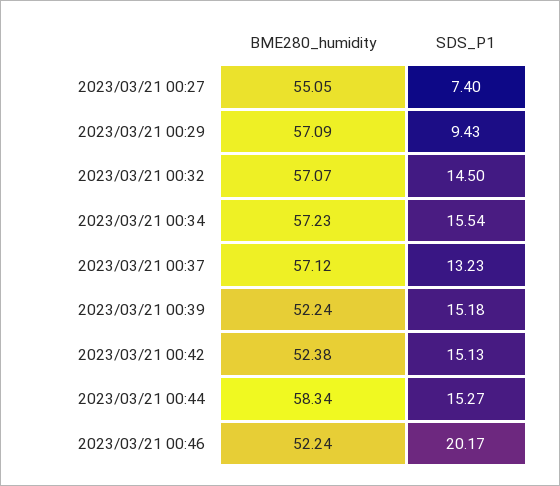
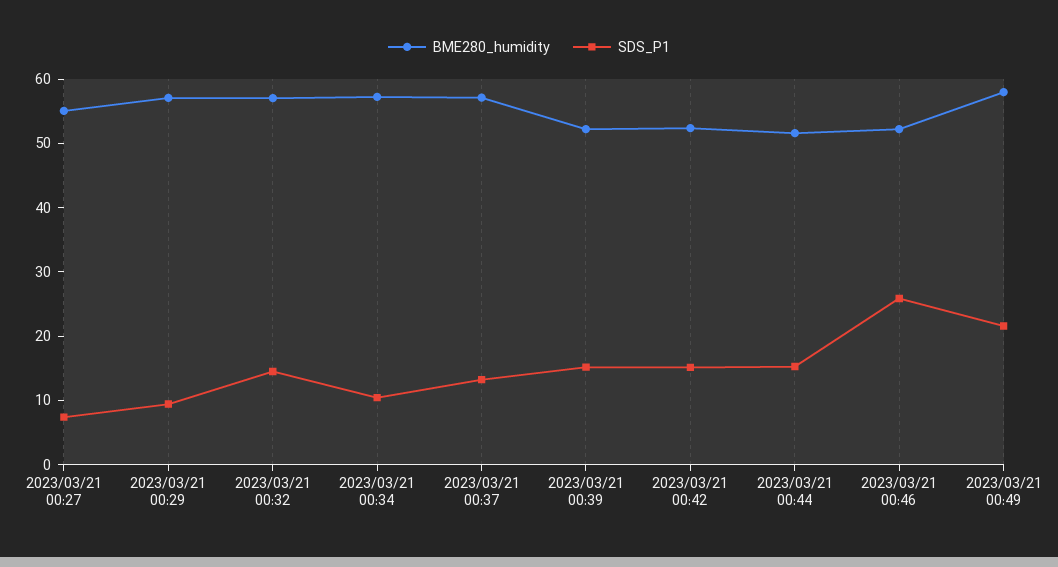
SDS_P1, 2023/03/21 00:34: 15.54 -> 10
BME280_humidity, 2023/03/21 00:44: 58.34 -> 52
SDS_P1, 2023/03/21 00:46: 20.17 -> 26
BME280_humidity, 2023/03/21 00:49: none -> 58
SDS_P1, 2023/03/21 00:49: none -> 22

